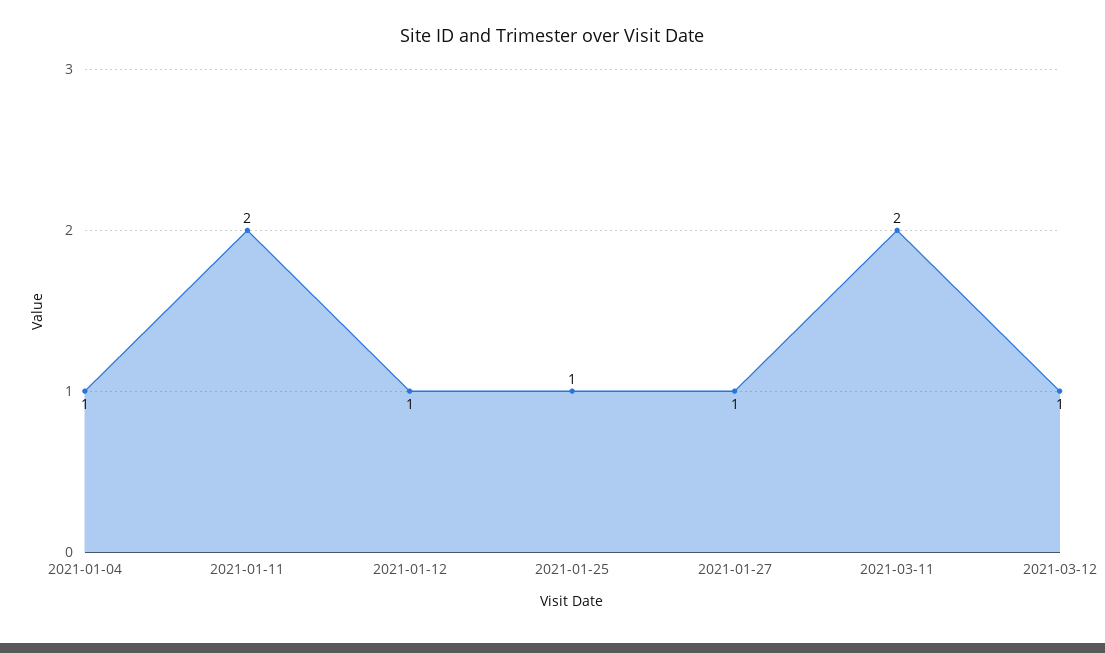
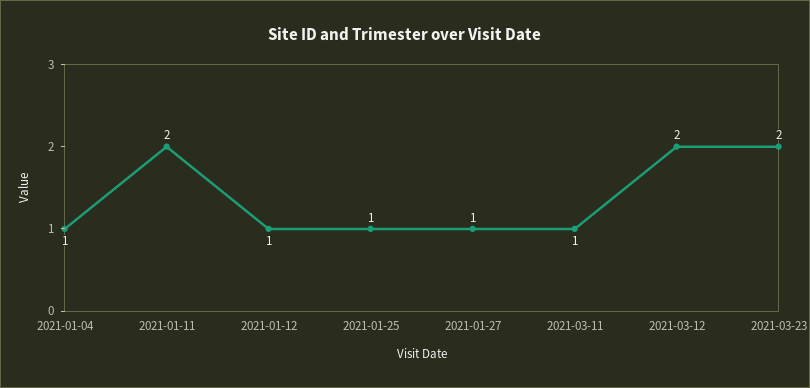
2021-03-11: 2 -> 1
2021-03-12: 1 -> 2
2021-03-23: none -> 2

